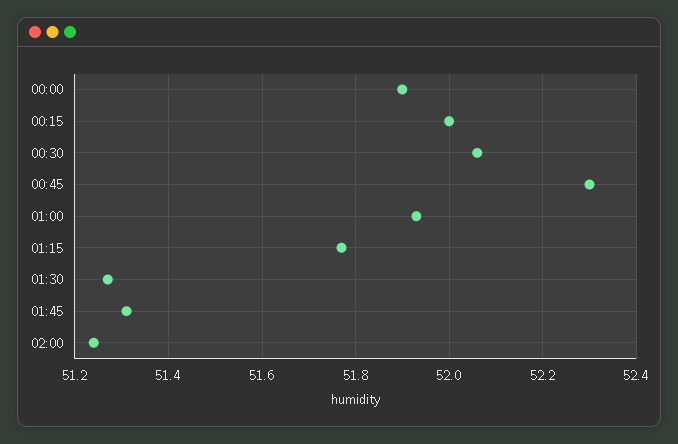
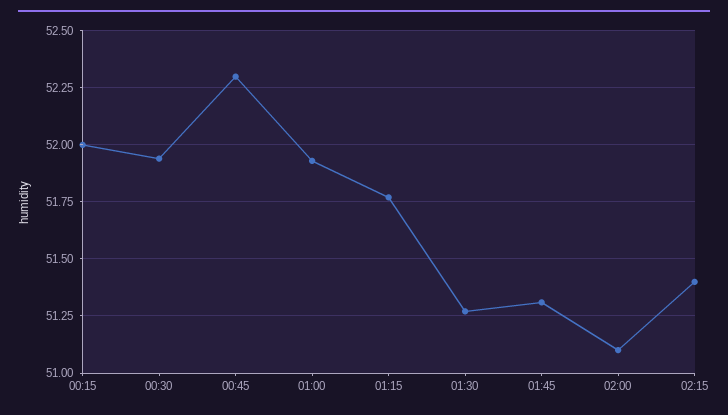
00:00: 51.9 -> none
00:30: 52.05 -> 51.95
02:00: 51.25 -> 51.1
02:15: none -> 51.4

